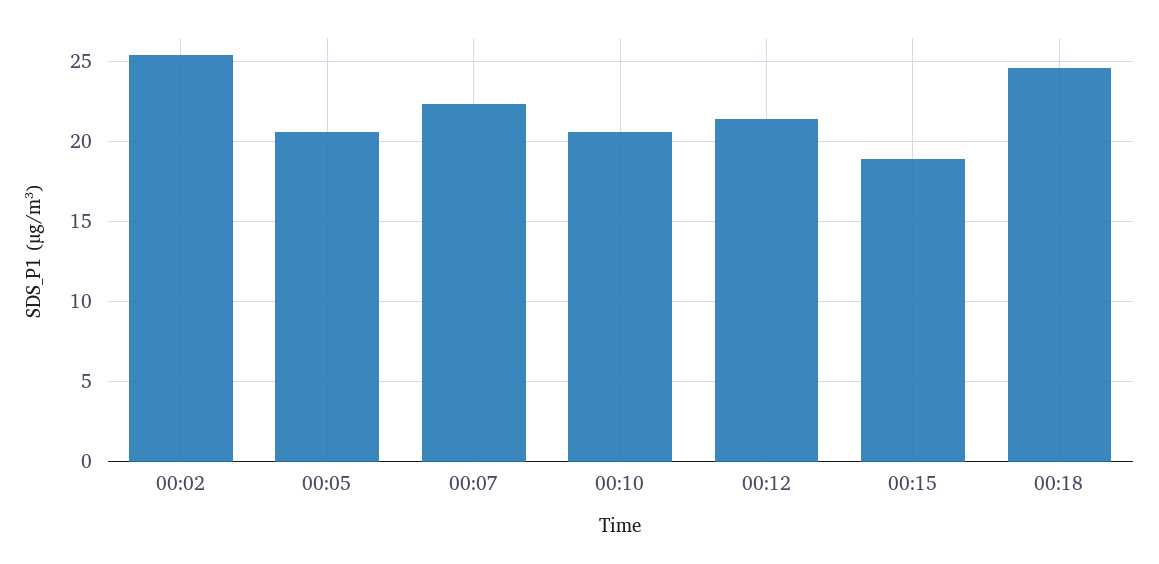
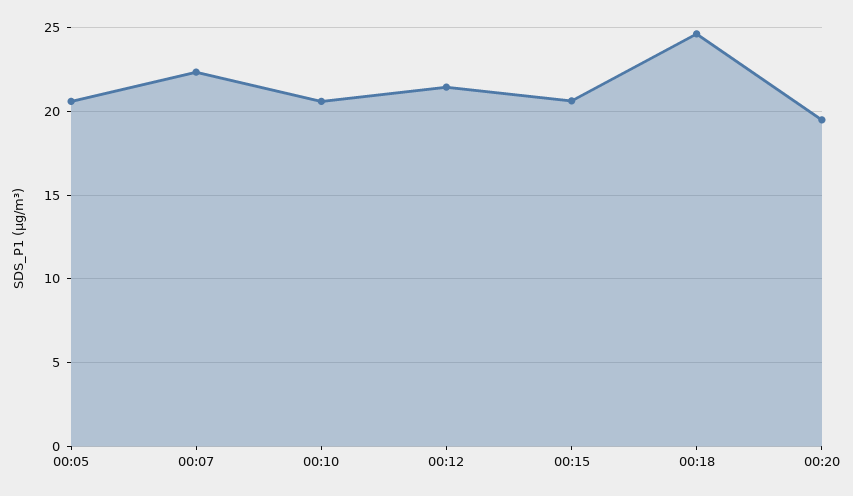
00:02: 25.5 -> none
00:15: 19 -> 20.5
00:20: none -> 19.5

